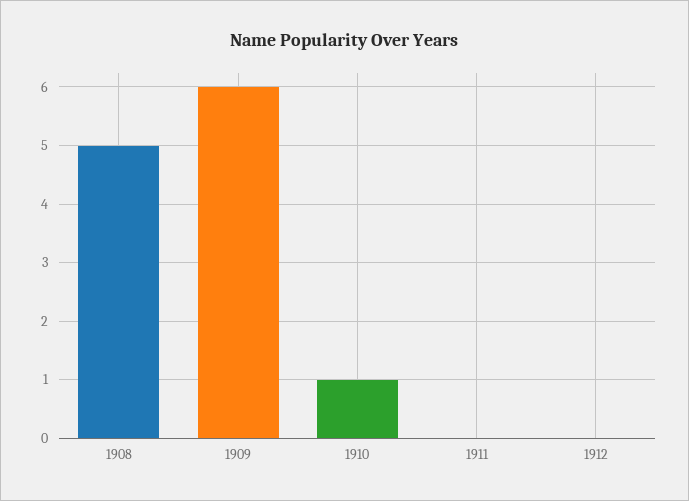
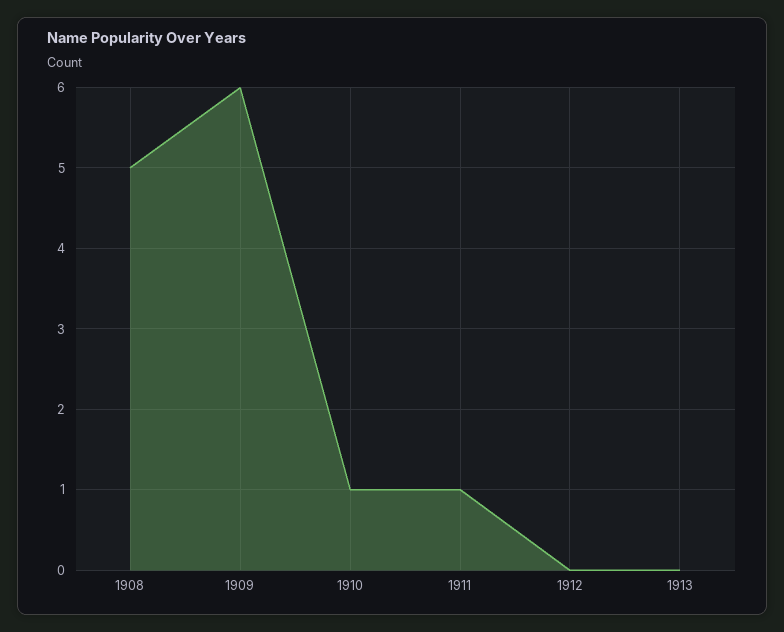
1911: 0 -> 1
1913: none -> 0

